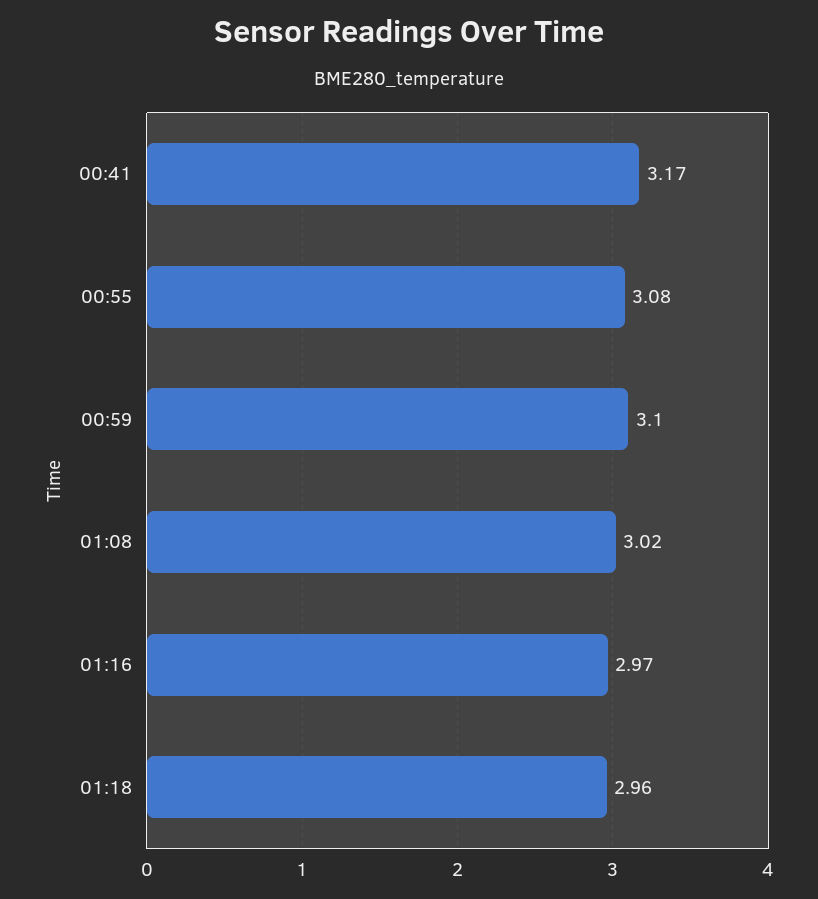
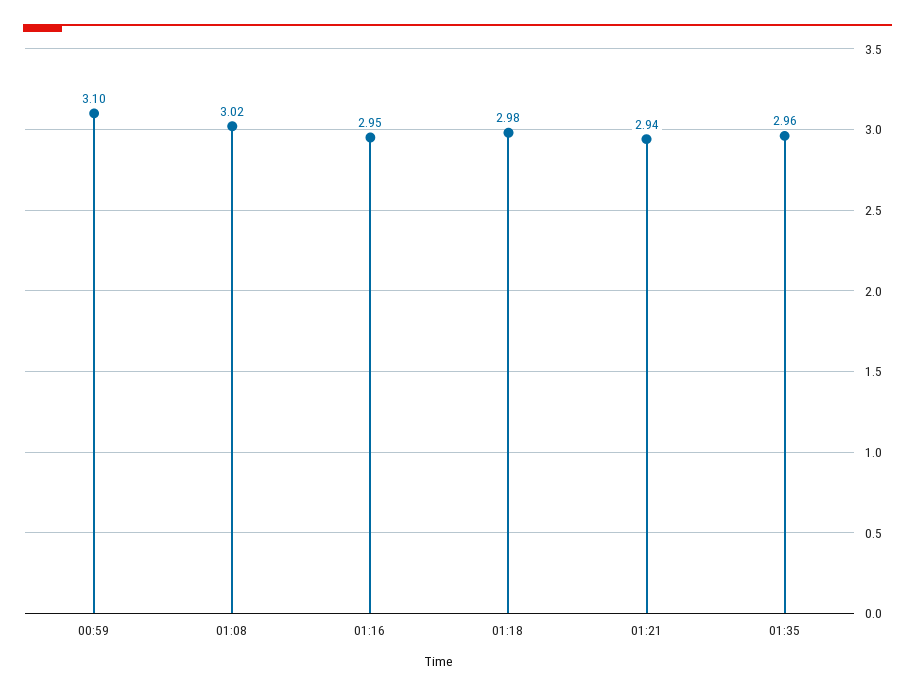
00:41: 3.17 -> none
00:55: 3.08 -> none
01:16: 2.97 -> 2.95
01:18: 2.96 -> 2.98
01:21: none -> 2.94
01:35: none -> 2.96

